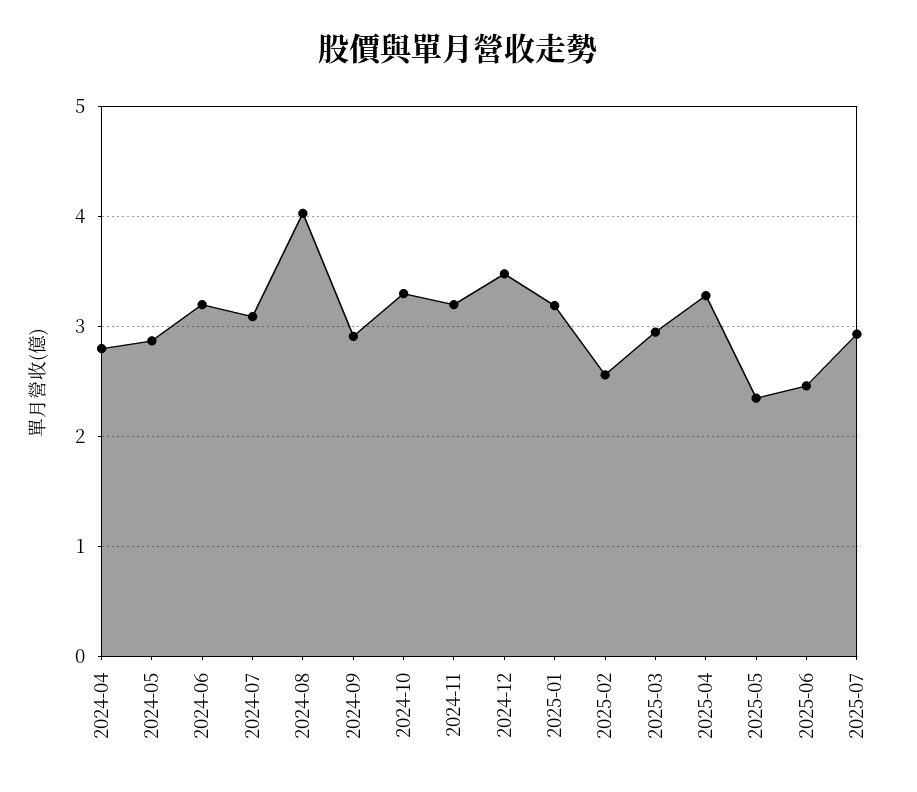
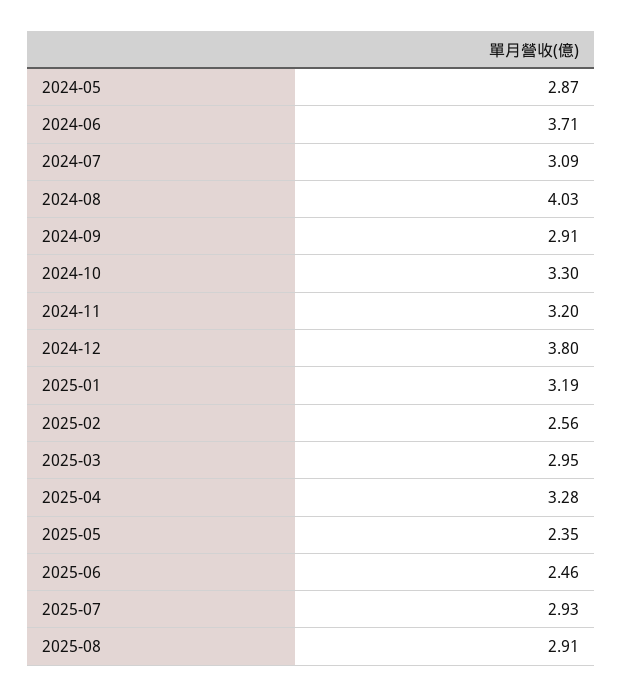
2024-04: 2.8 -> none
2024-06: 3.2 -> 3.71
2024-12: 3.5 -> 3.8
2025-08: none -> 2.91

